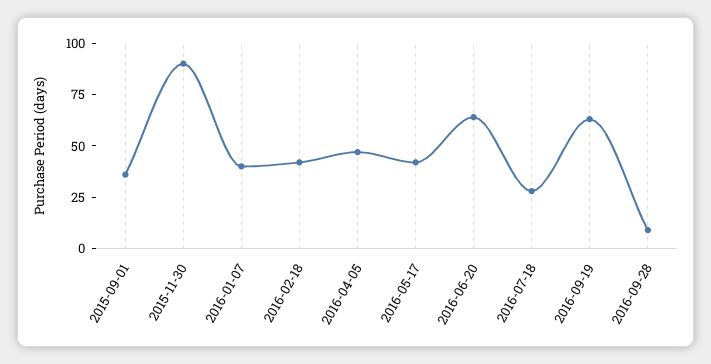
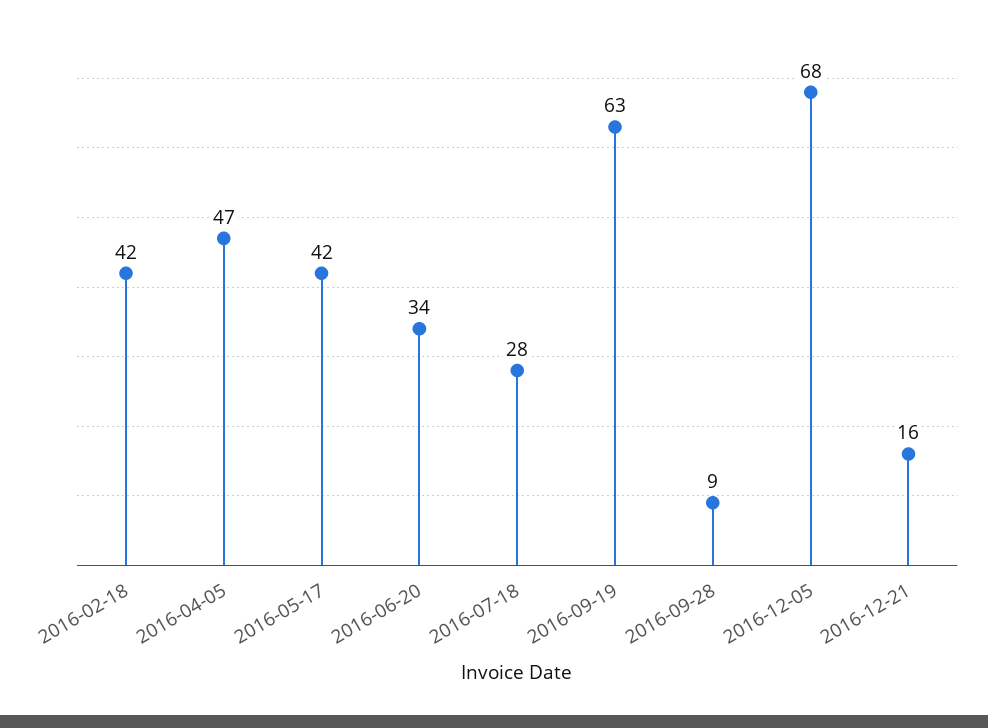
2015-09-01: 35 -> none
2015-11-30: 90 -> none
2016-01-07: 40 -> none
2016-06-20: 65 -> 34
2016-12-05: none -> 68
2016-12-21: none -> 16

